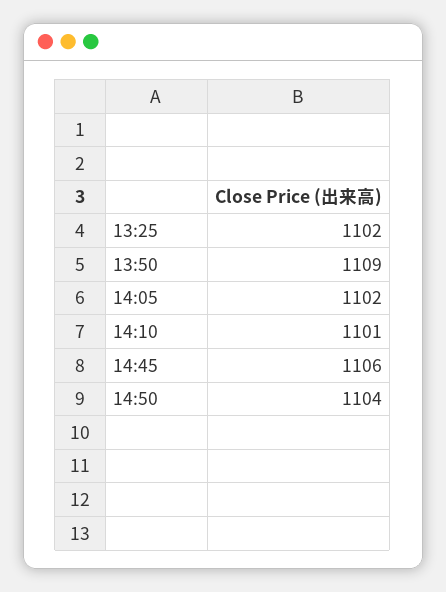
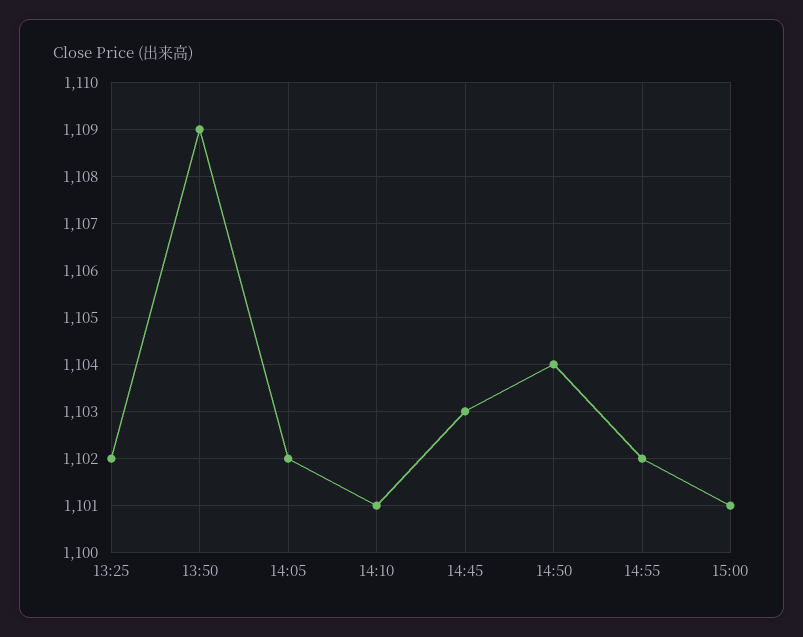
14:45: 1106 -> 1103
14:55: none -> 1102
15:00: none -> 1101

